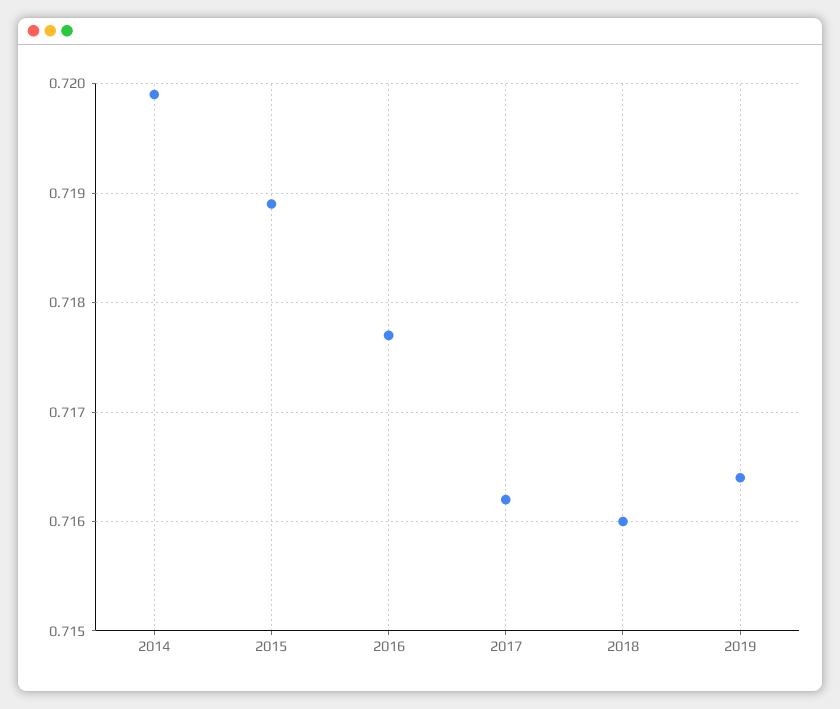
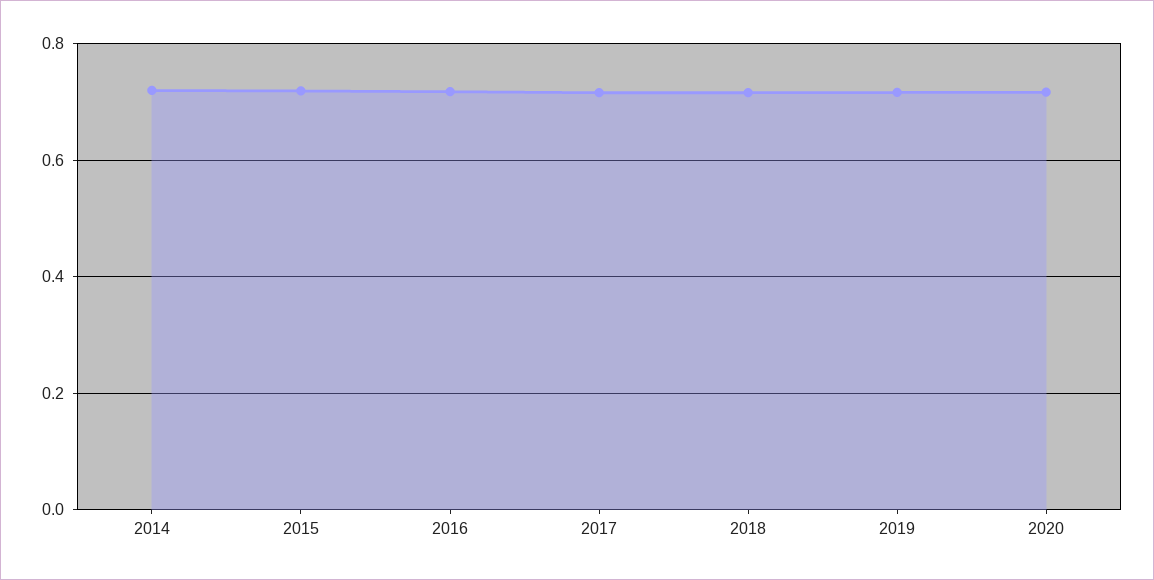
2020: none -> 0.72

